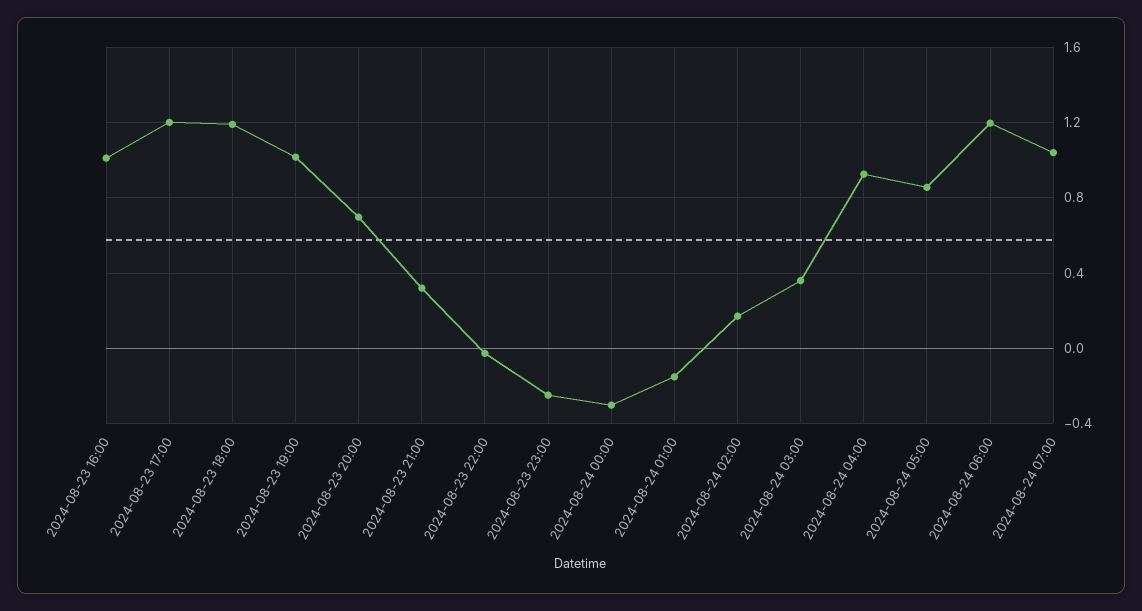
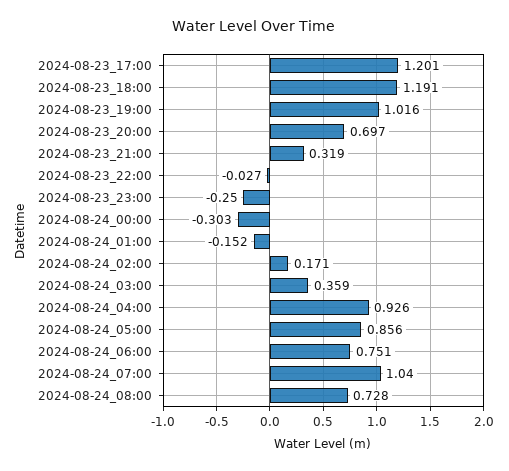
2024-08-23 16:00: 1 -> none
2024-08-24 06:00: 1.2 -> 0.751
2024-08-24_08:00: none -> 0.728

